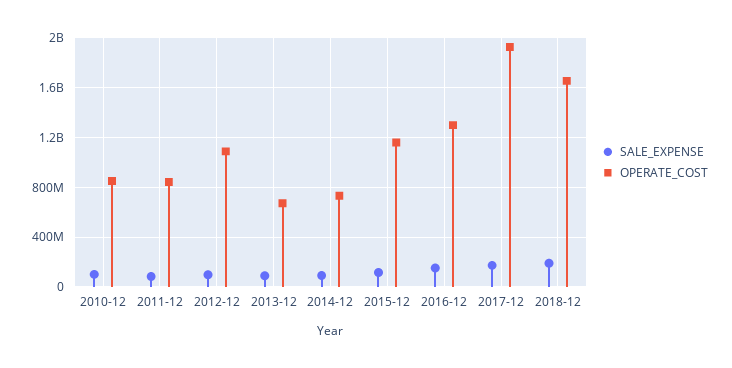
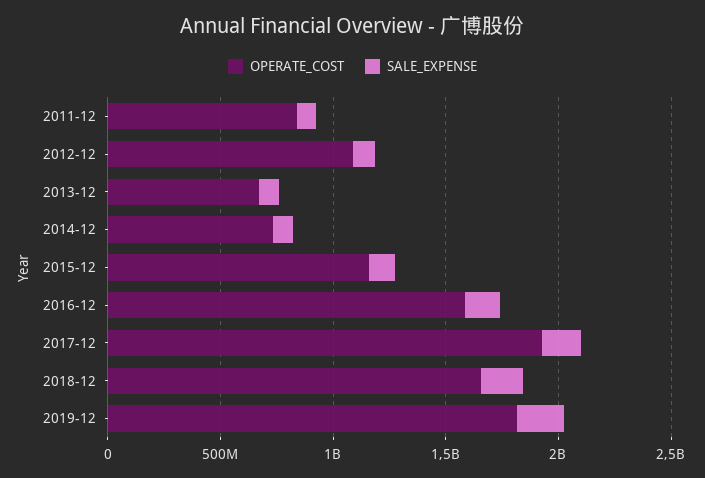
SALE_EXPENSE, 2010-12: 100000000 -> none
OPERATE_COST, 2010-12: 850000000 -> none
OPERATE_COST, 2016-12: 1300000000 -> 1600000000
OPERATE_COST, 2019-12: none -> 1800000000
SALE_EXPENSE, 2019-12: none -> 200000000

